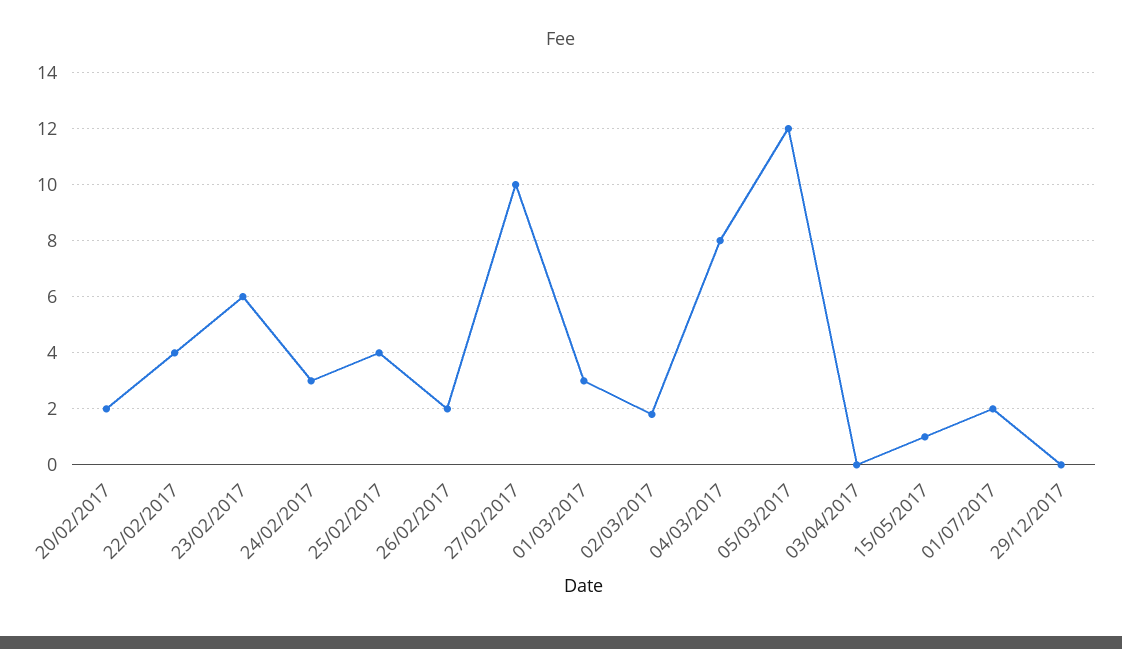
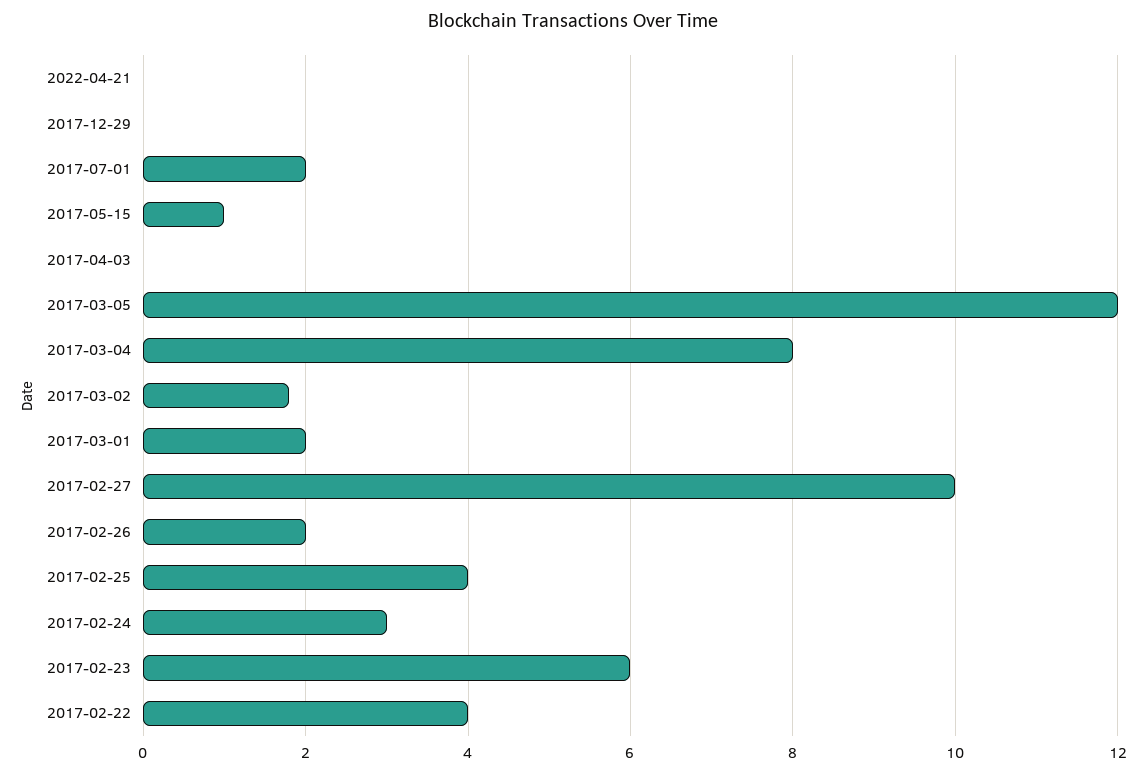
20/02/2017: 2 -> none
01/03/2017: 3 -> 2
2022-04-21: none -> 0

